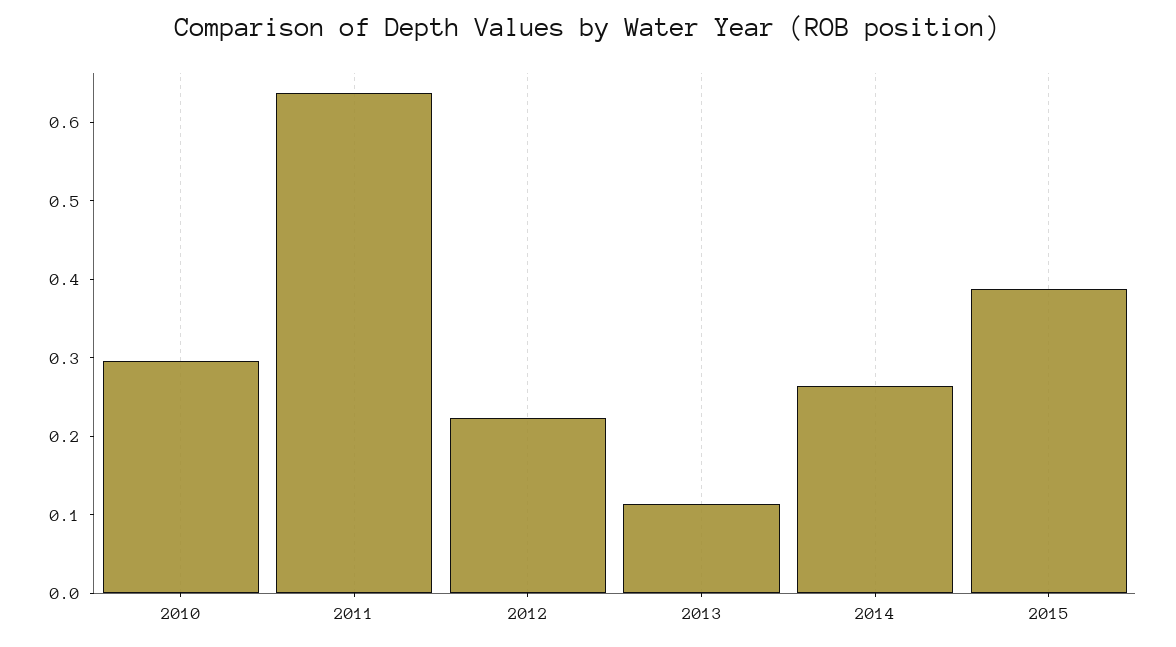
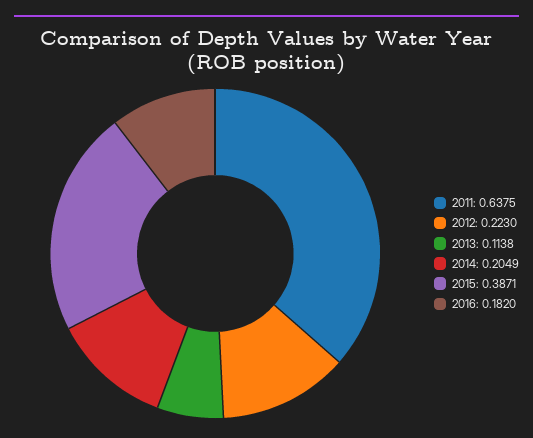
2010: 0.3 -> none
2014: 0.26 -> 0.2049
2016: none -> 0.182

